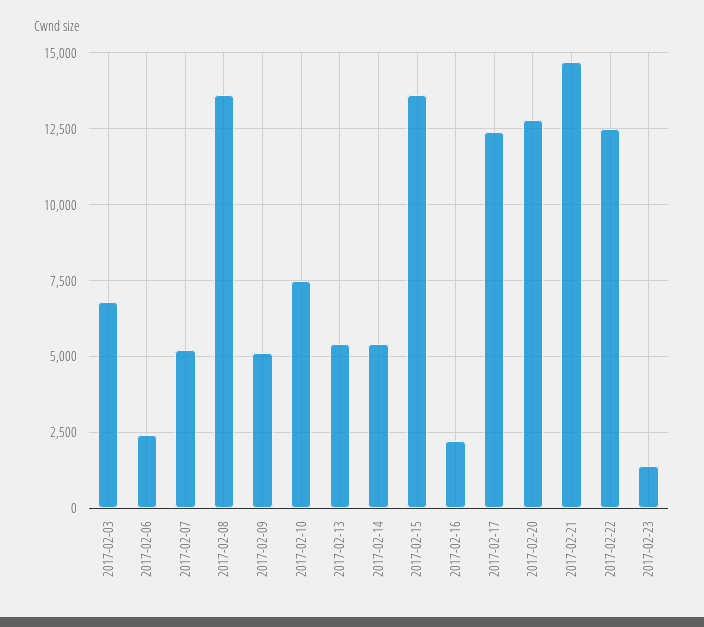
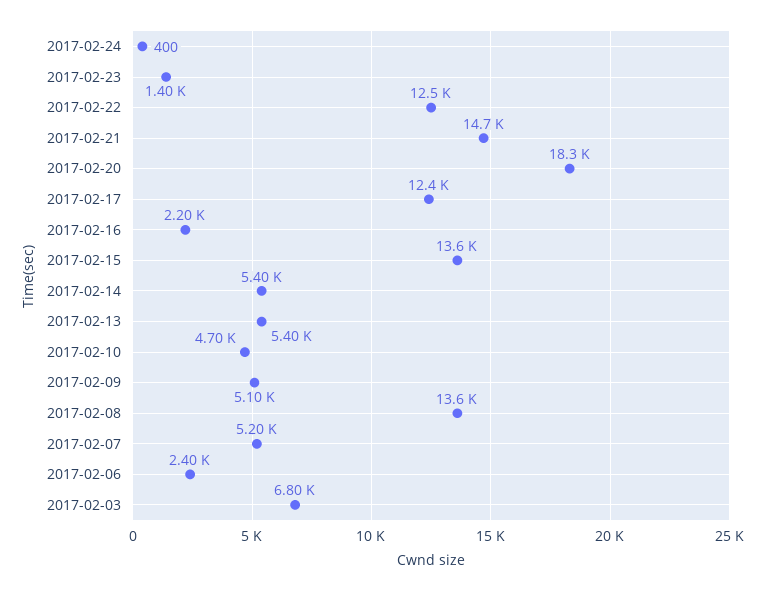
2017-02-10: 7500 -> 4700
2017-02-20: 12750 -> 18300
2017-02-24: none -> 400

